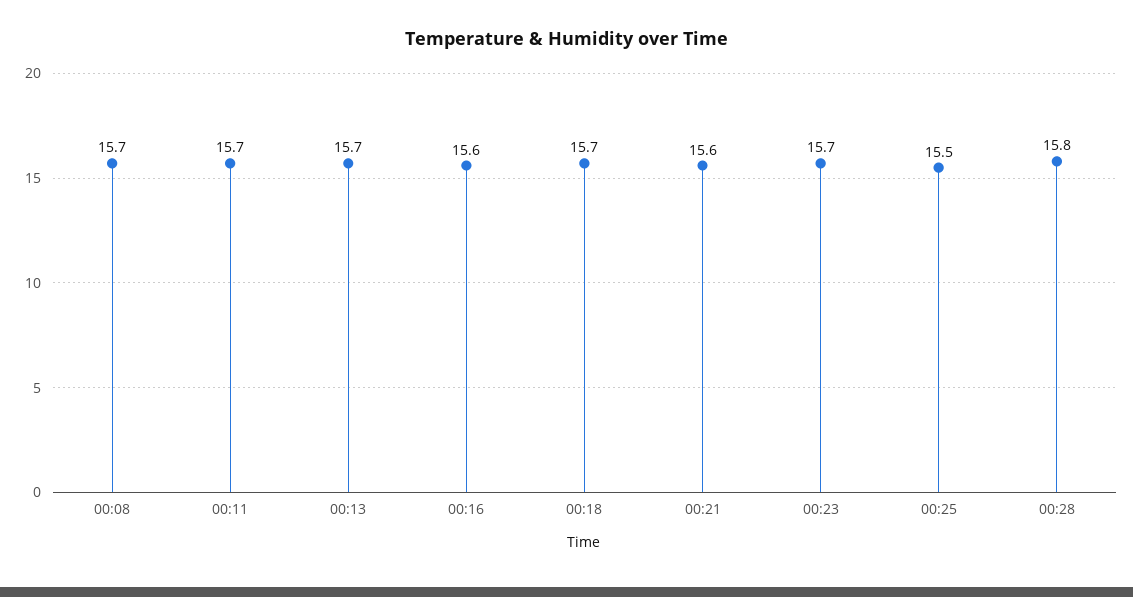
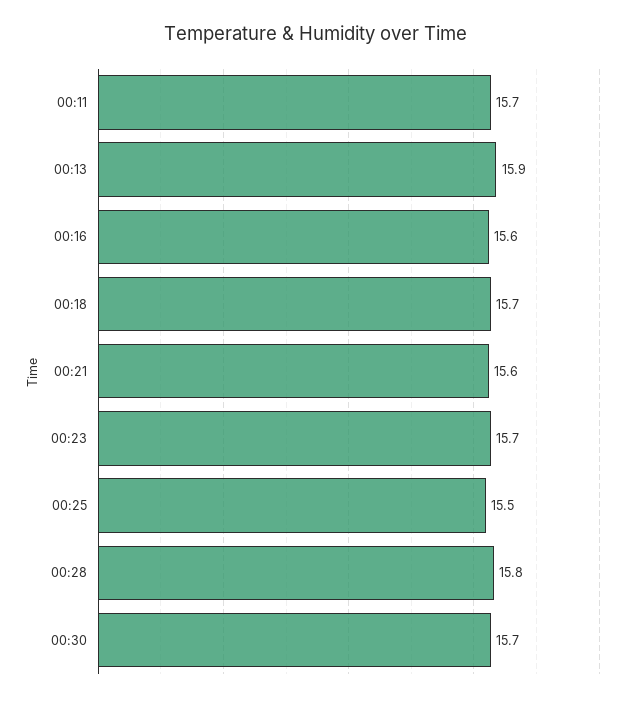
00:08: 15.7 -> none
00:13: 15.7 -> 15.9
00:30: none -> 15.7

